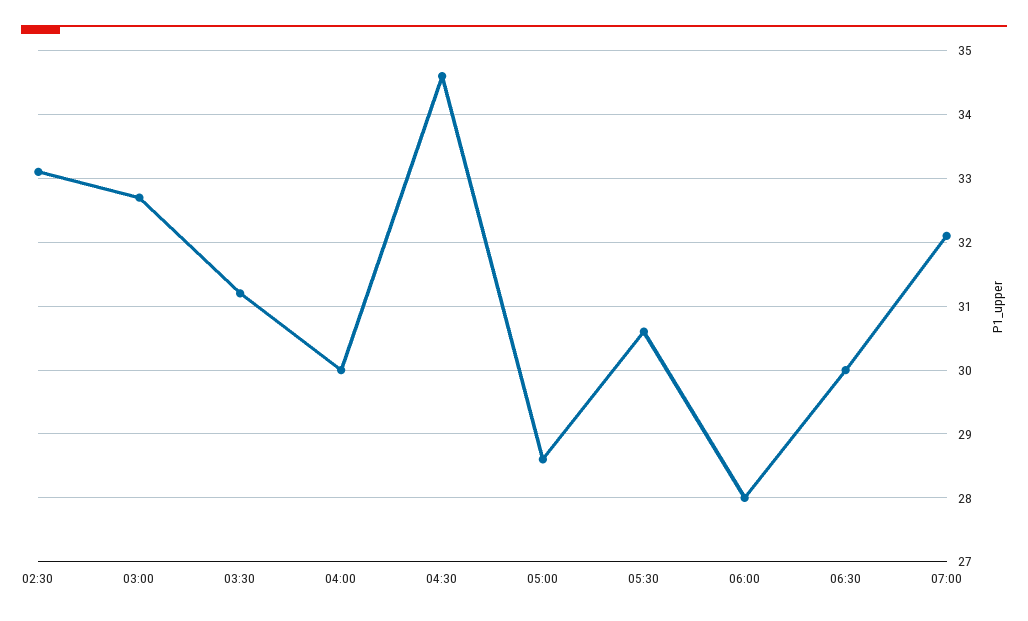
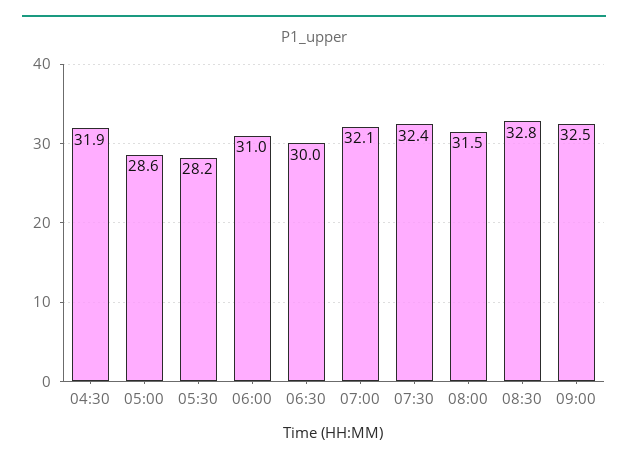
02:30: 33.1 -> none
03:00: 32.7 -> none
03:30: 31.2 -> none
04:00: 30 -> none
04:30: 34.6 -> 31.9
05:30: 30.6 -> 28.2
06:00: 28 -> 31
07:30: none -> 32.4
08:00: none -> 31.5
08:30: none -> 32.8
09:00: none -> 32.5

